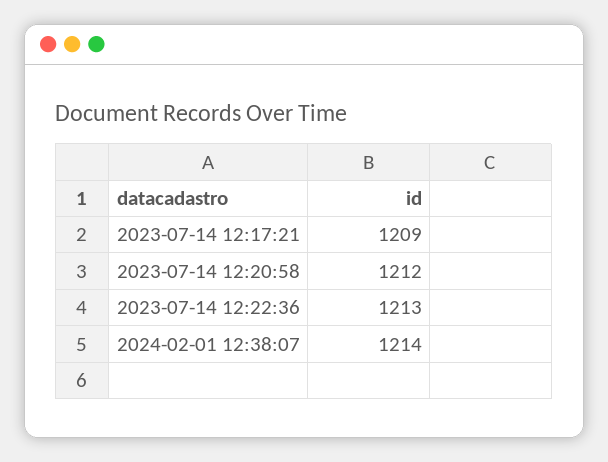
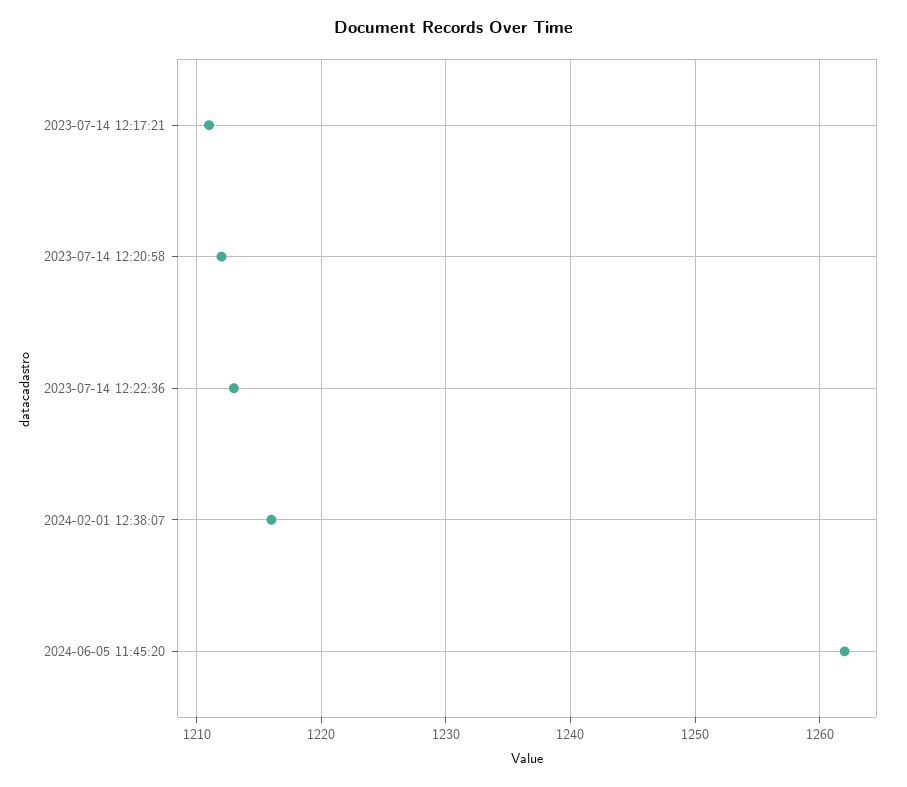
2023-07-14 12:17:21: 1209 -> 1211
2024-02-01 12:38:07: 1214 -> 1216
2024-06-05 11:45:20: none -> 1262

